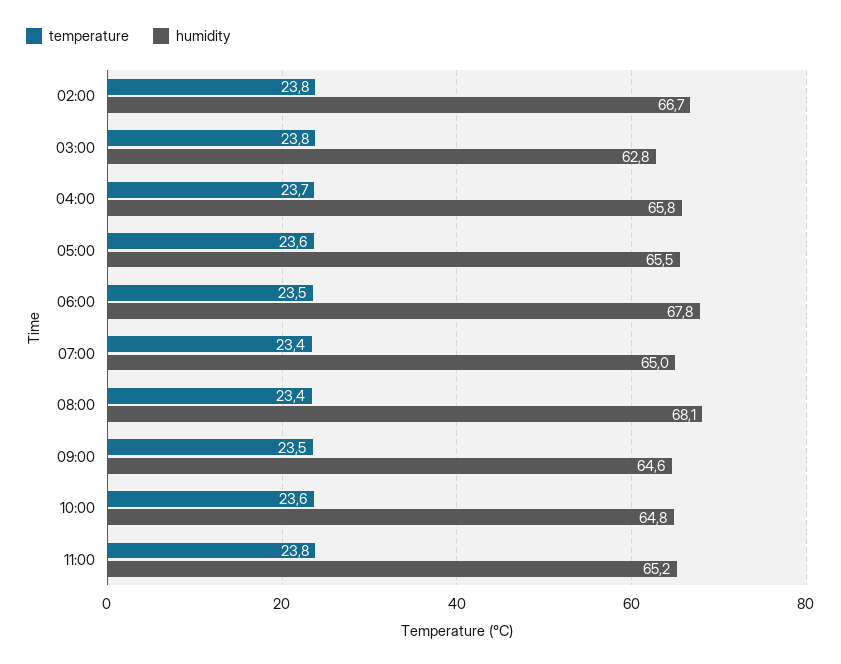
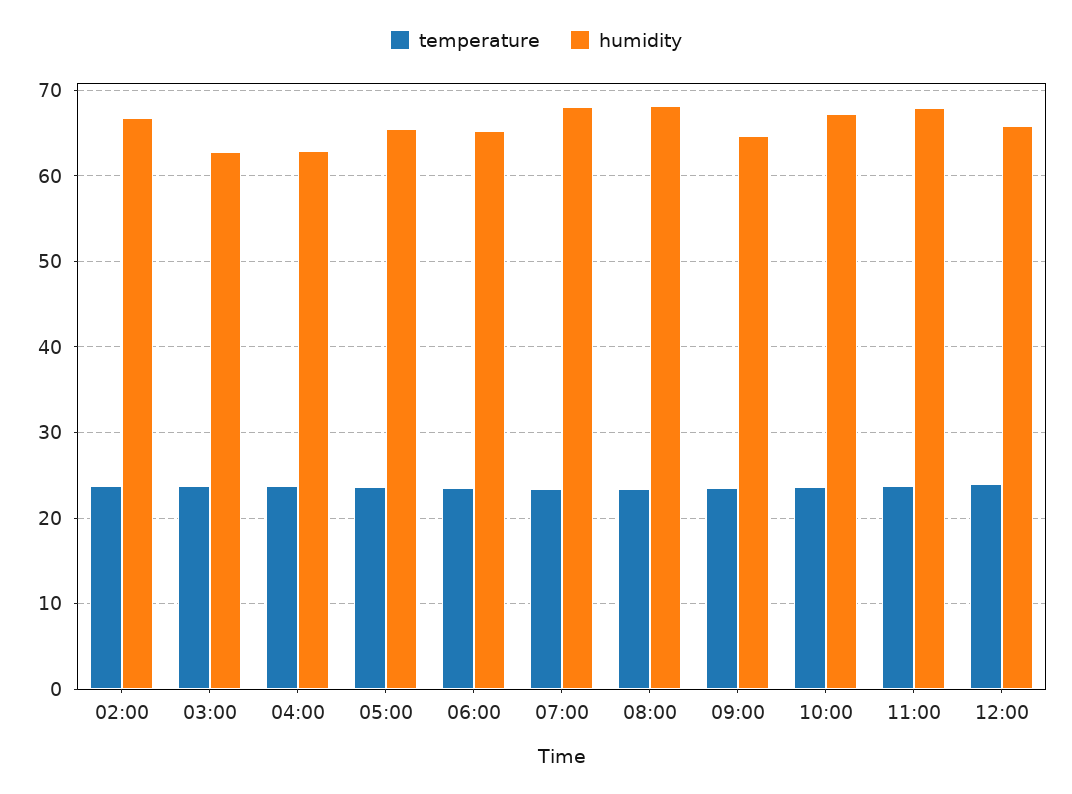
humidity, 04:00: 65.8 -> 63
humidity, 06:00: 67.8 -> 65
humidity, 07:00: 65 -> 68
humidity, 10:00: 64.8 -> 67
humidity, 11:00: 65.2 -> 68
temperature, 12:00: none -> 24
humidity, 12:00: none -> 66

